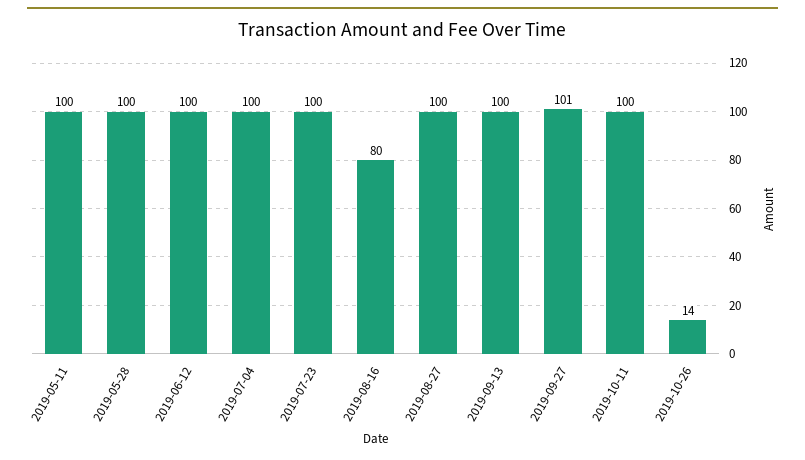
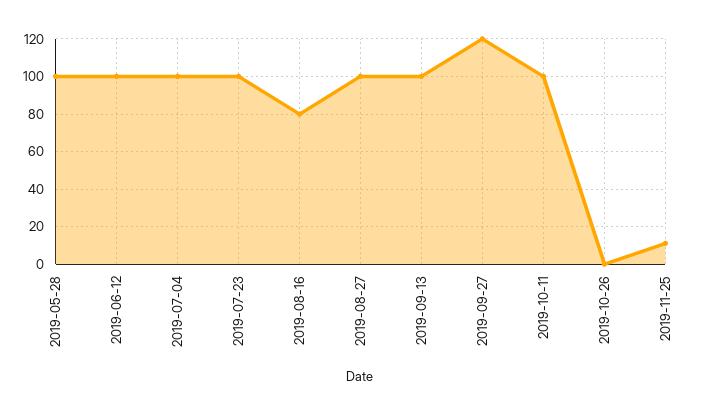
2019-05-11: 100 -> none
2019-09-27: 101 -> 120
2019-10-26: 14 -> 0
2019-11-25: none -> 10

